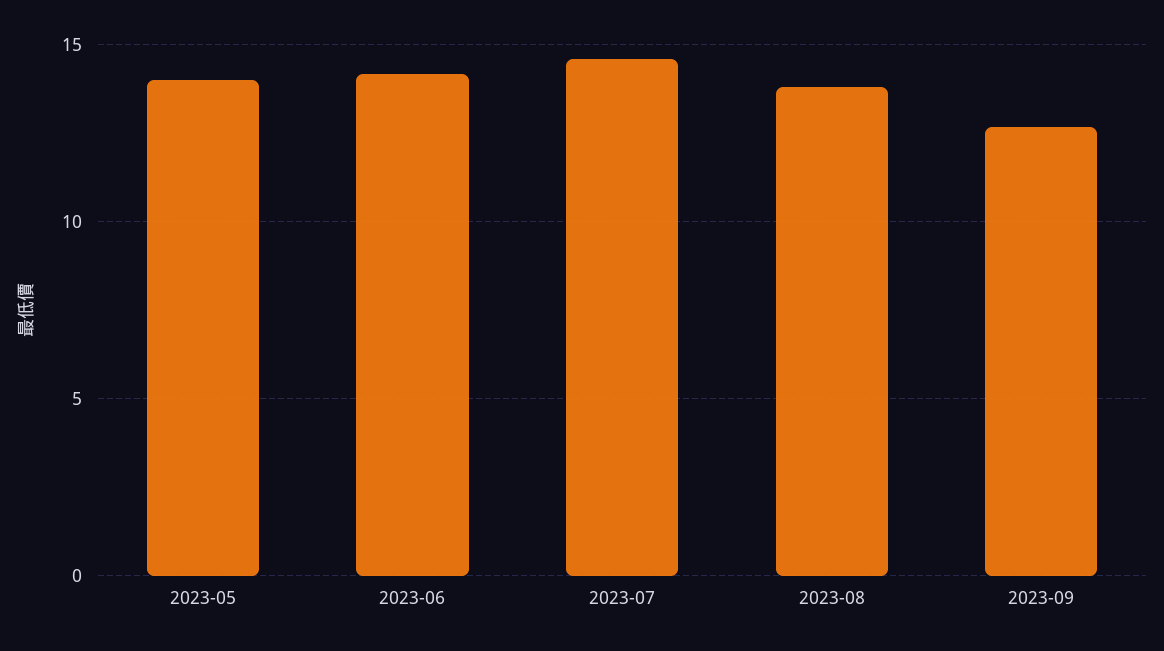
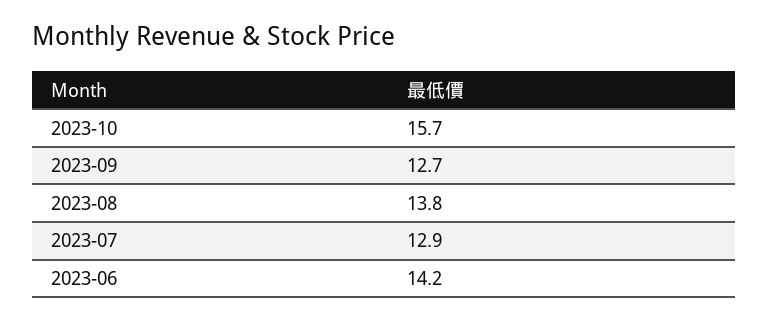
2023-05: 14 -> none
2023-07: 14.5 -> 12.9
2023-10: none -> 15.7

